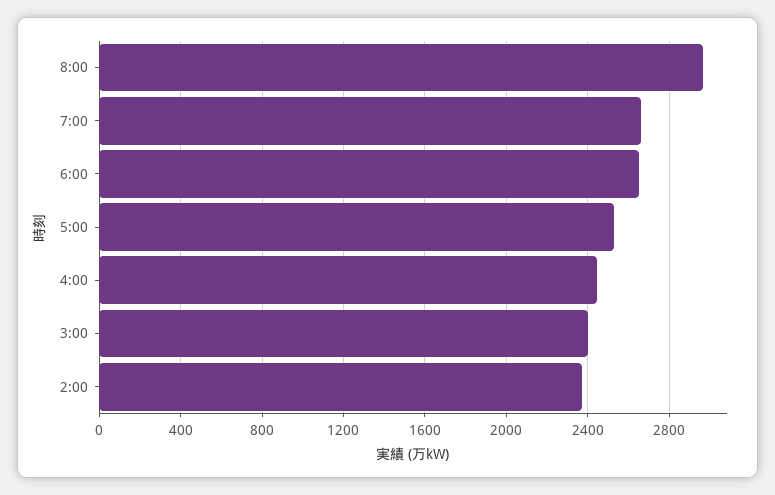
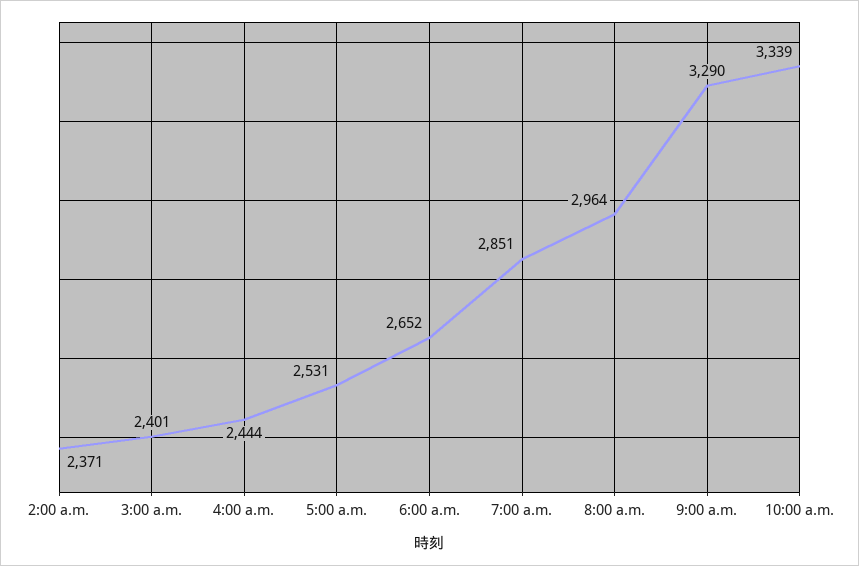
7:00: 2650 -> 2851
9:00 a.m.: none -> 3290
10:00 a.m.: none -> 3339

